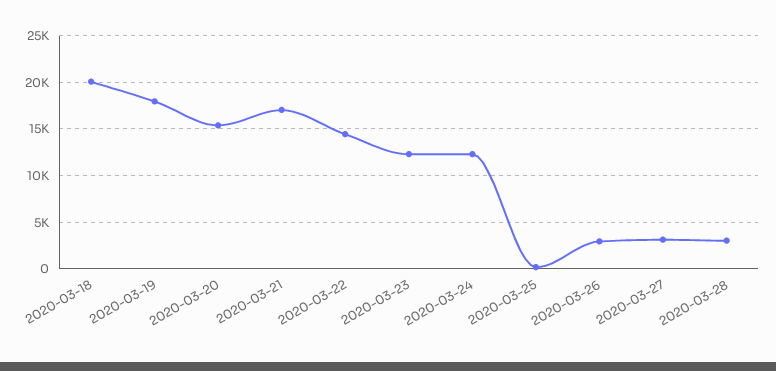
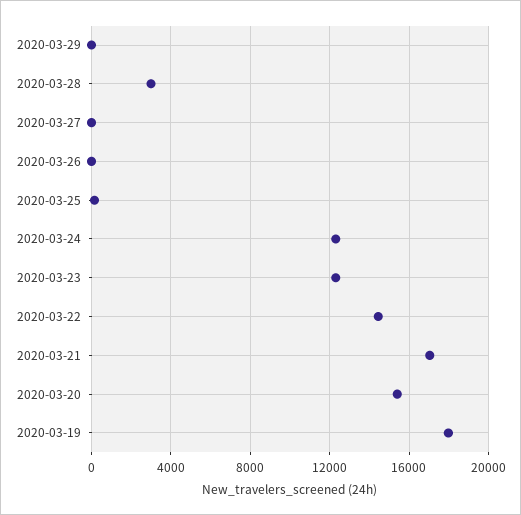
2020-03-18: 20000 -> none
2020-03-26: 3000 -> 0
2020-03-27: 3000 -> 0
2020-03-29: none -> 0

